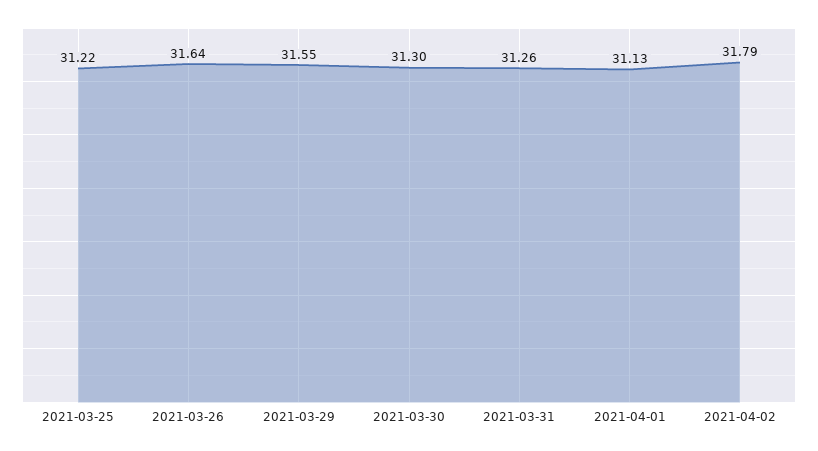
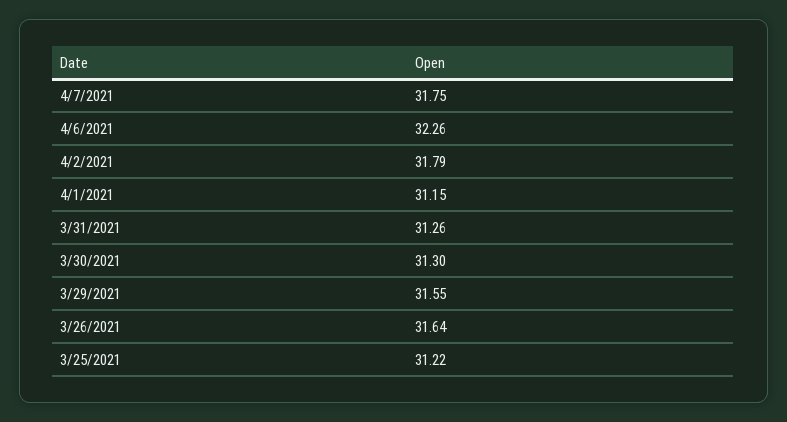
2021-04-01: 31.13 -> 31.15
4/7/2021: none -> 31.75
4/6/2021: none -> 32.26

